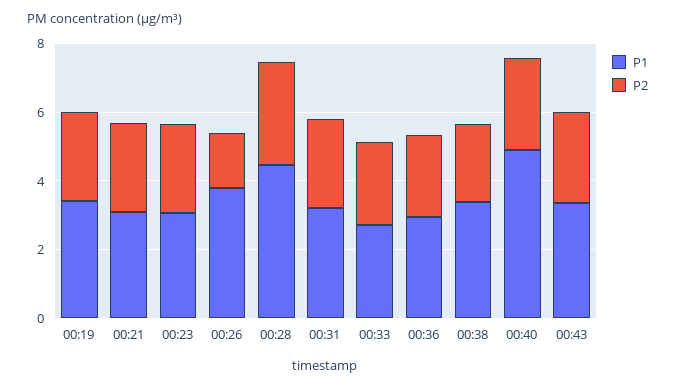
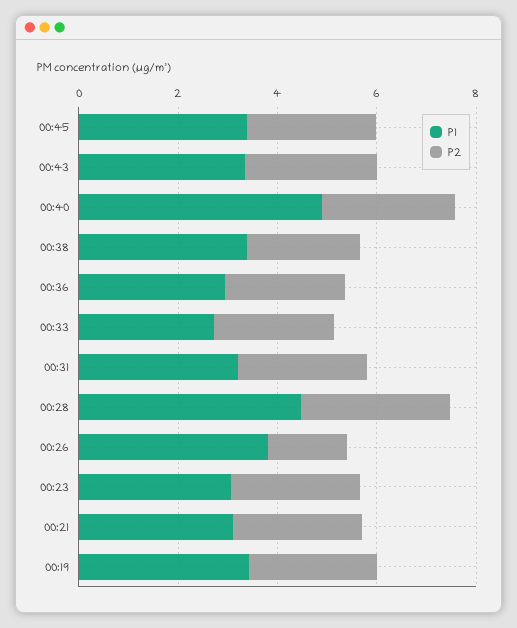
P1, 00:45: none -> 3.5
P2, 00:45: none -> 2.5

